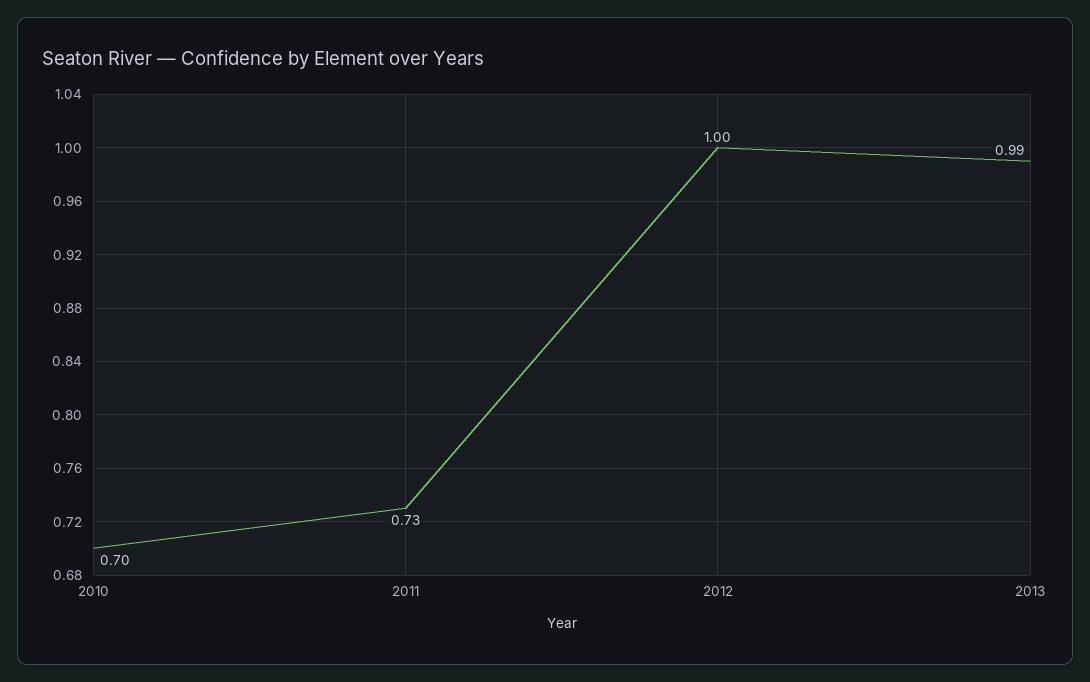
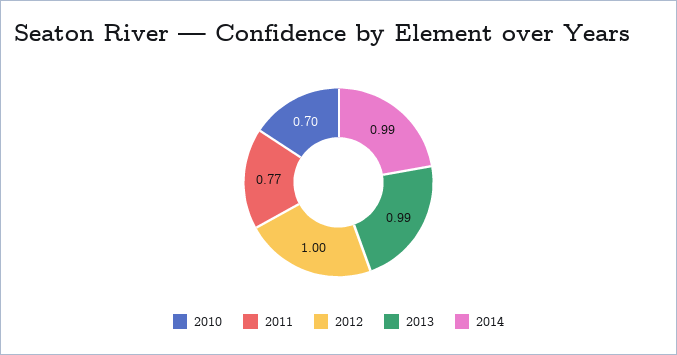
2011: 0.73 -> 0.77
2014: none -> 0.99

